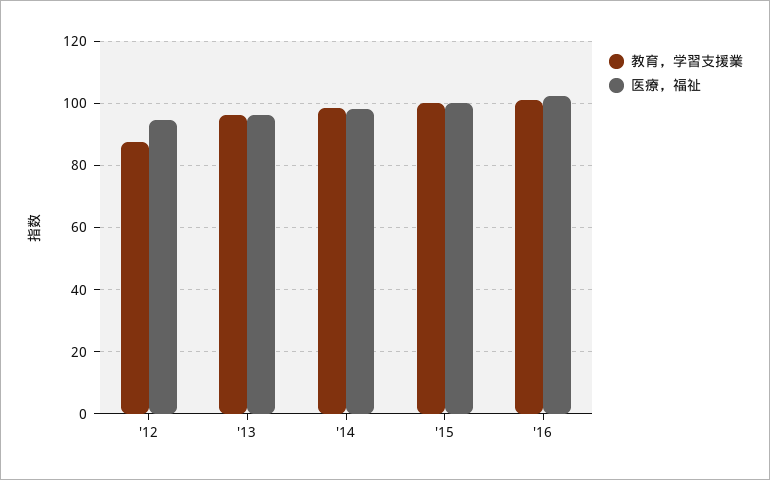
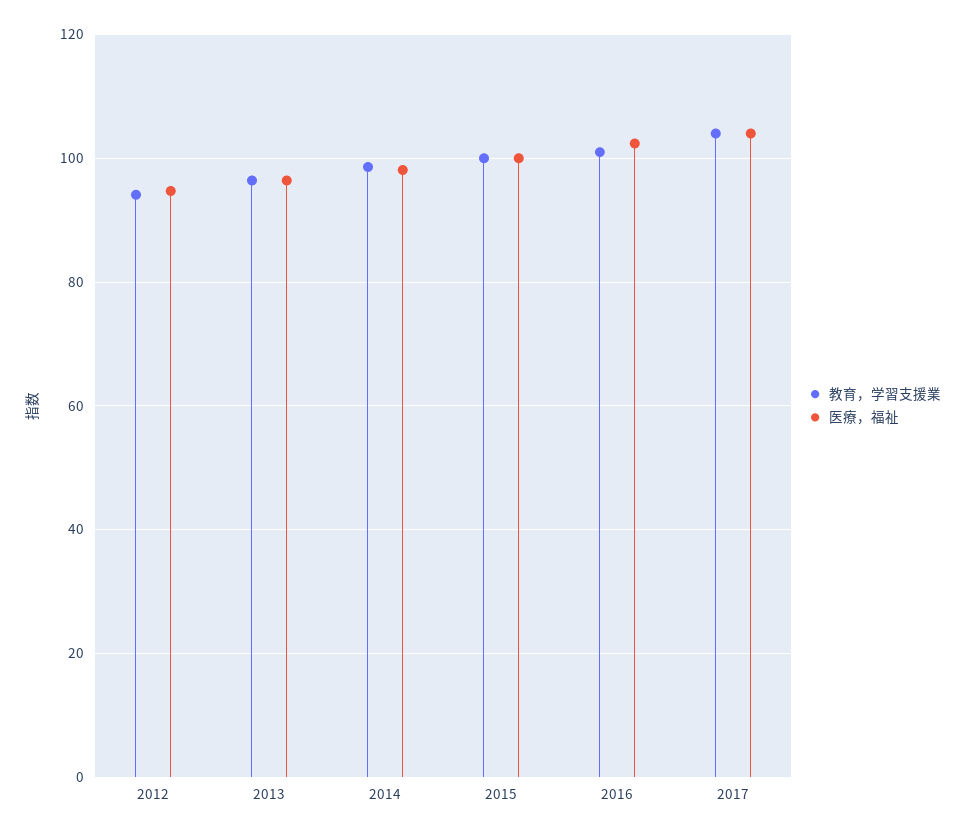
教育，学習支援業, '12: 88 -> 94
教育，学習支援業, 2017: none -> 104
医療，福祉, 2017: none -> 104

